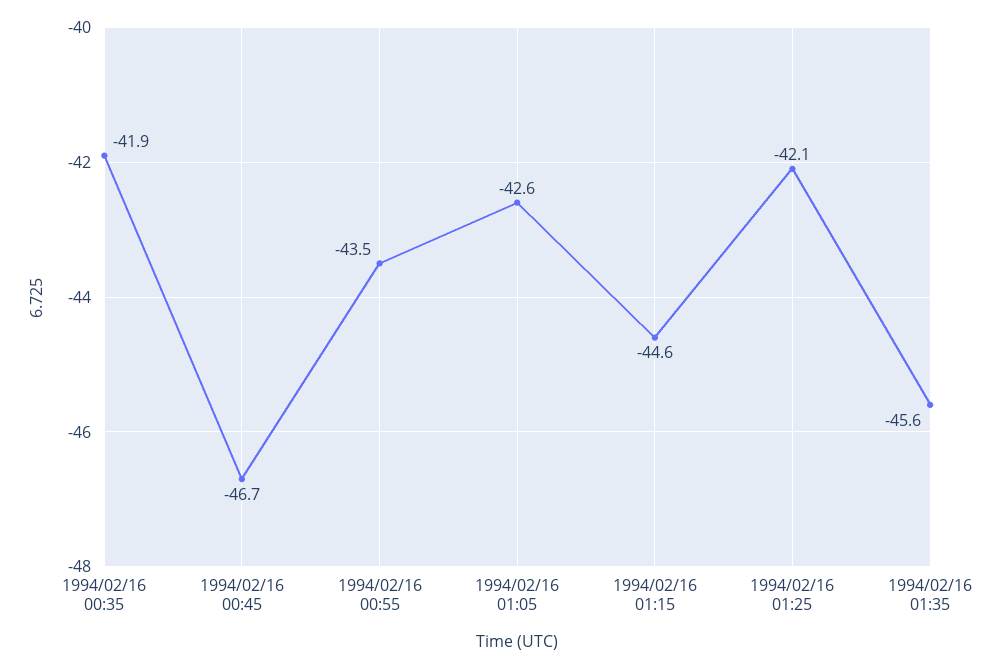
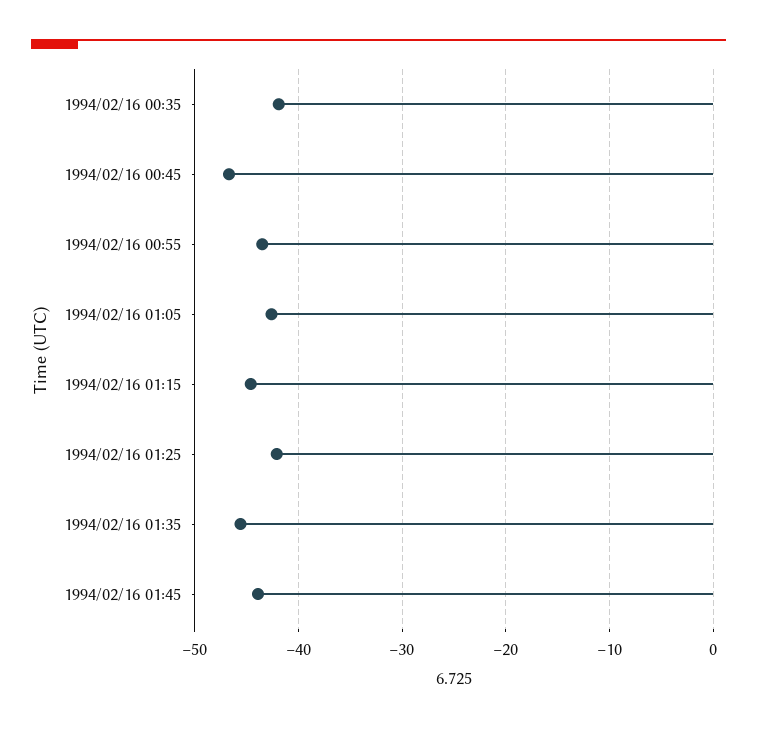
1994/02/16 01:45: none -> -44

